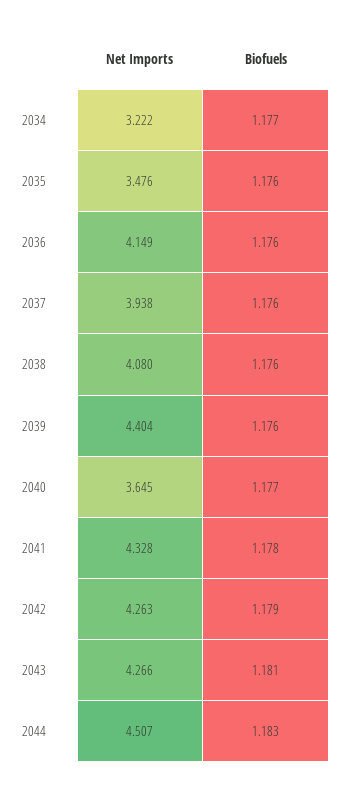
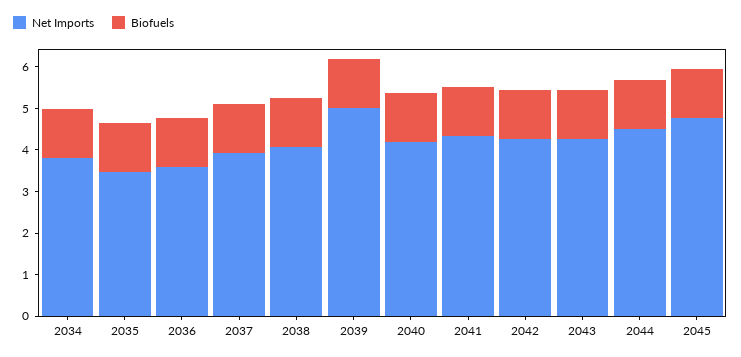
Net Imports, 2034: 3.222 -> 3.8
Net Imports, 2036: 4.149 -> 3.6
Net Imports, 2039: 4.404 -> 5
Net Imports, 2040: 3.645 -> 4.2
Net Imports, 2045: none -> 4.8
Biofuels, 2045: none -> 1.2

